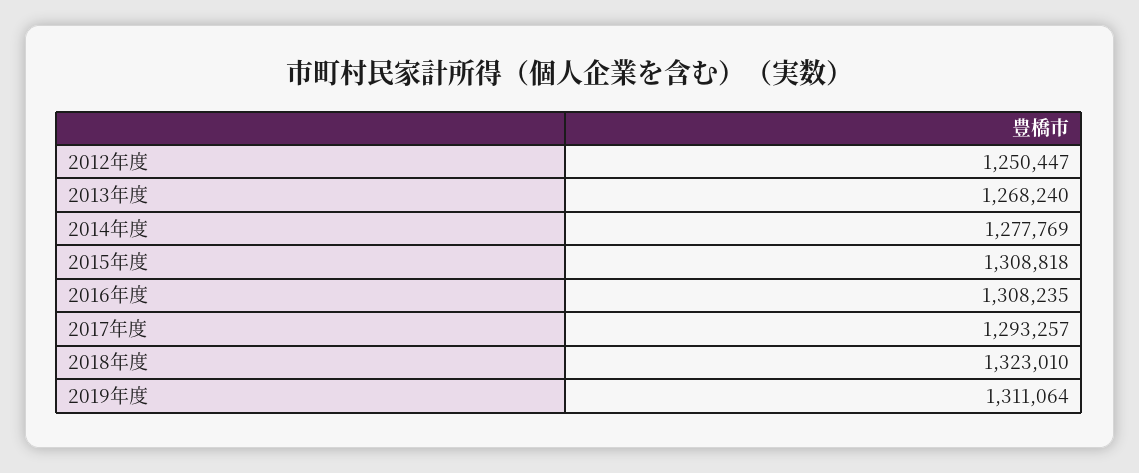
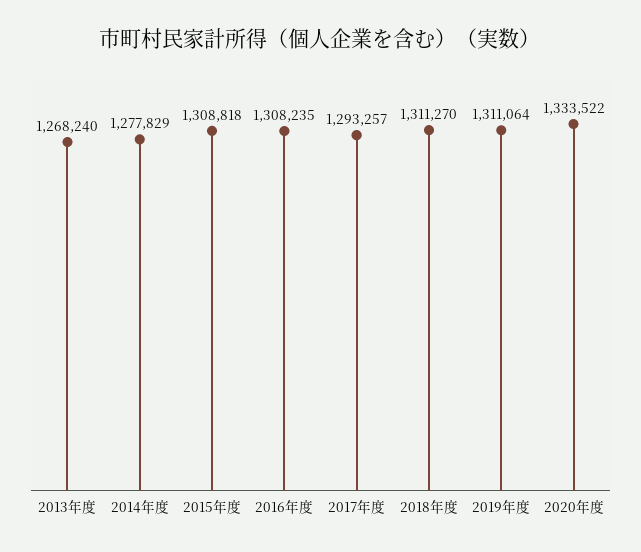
2012年度: 1250447 -> none
2014年度: 1277769 -> 1277829
2018年度: 1323010 -> 1311270
2020年度: none -> 1333522

